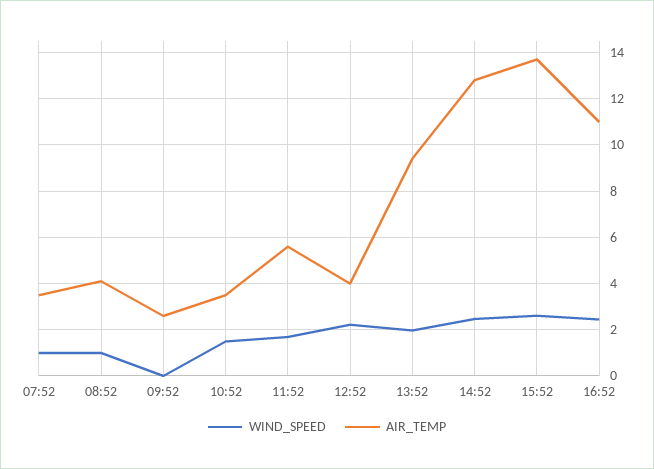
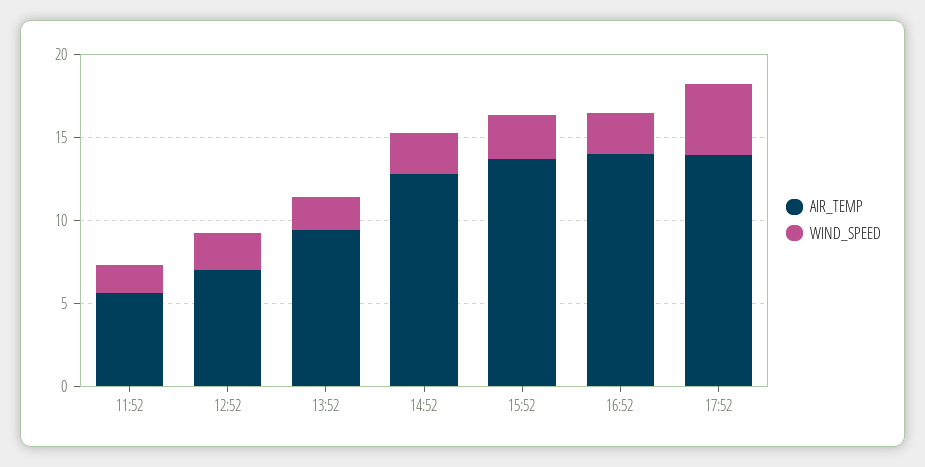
WIND_SPEED, 07:52: 1 -> none
AIR_TEMP, 07:52: 3.5 -> none
WIND_SPEED, 08:52: 1 -> none
AIR_TEMP, 08:52: 4 -> none
WIND_SPEED, 09:52: 0 -> none
AIR_TEMP, 09:52: 2.5 -> none
WIND_SPEED, 10:52: 1.5 -> none
AIR_TEMP, 10:52: 3.5 -> none
AIR_TEMP, 12:52: 4 -> 7
AIR_TEMP, 16:52: 11 -> 14
AIR_TEMP, 17:52: none -> 14
WIND_SPEED, 17:52: none -> 4

